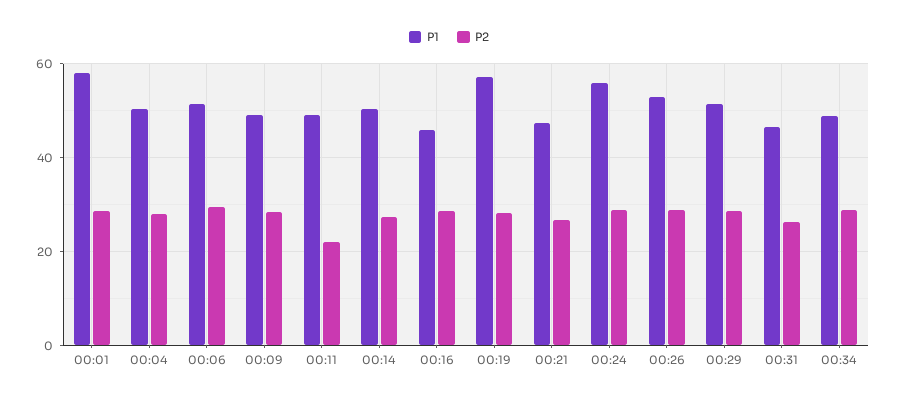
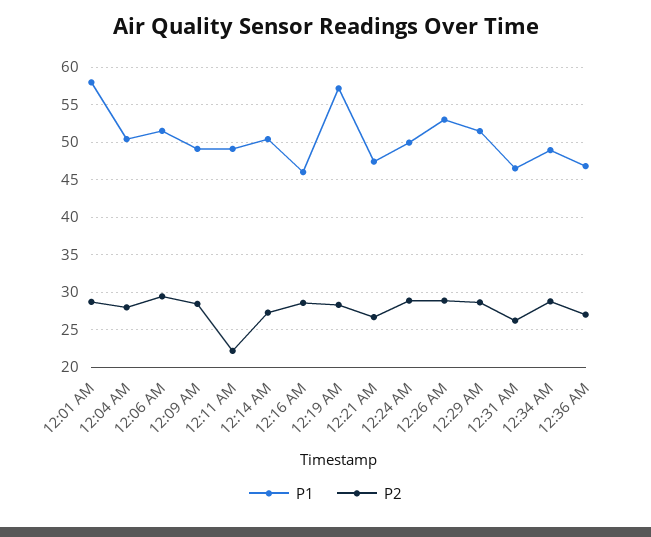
P1, 00:24: 56 -> 50
P1, 12:36 AM: none -> 47
P2, 12:36 AM: none -> 27

